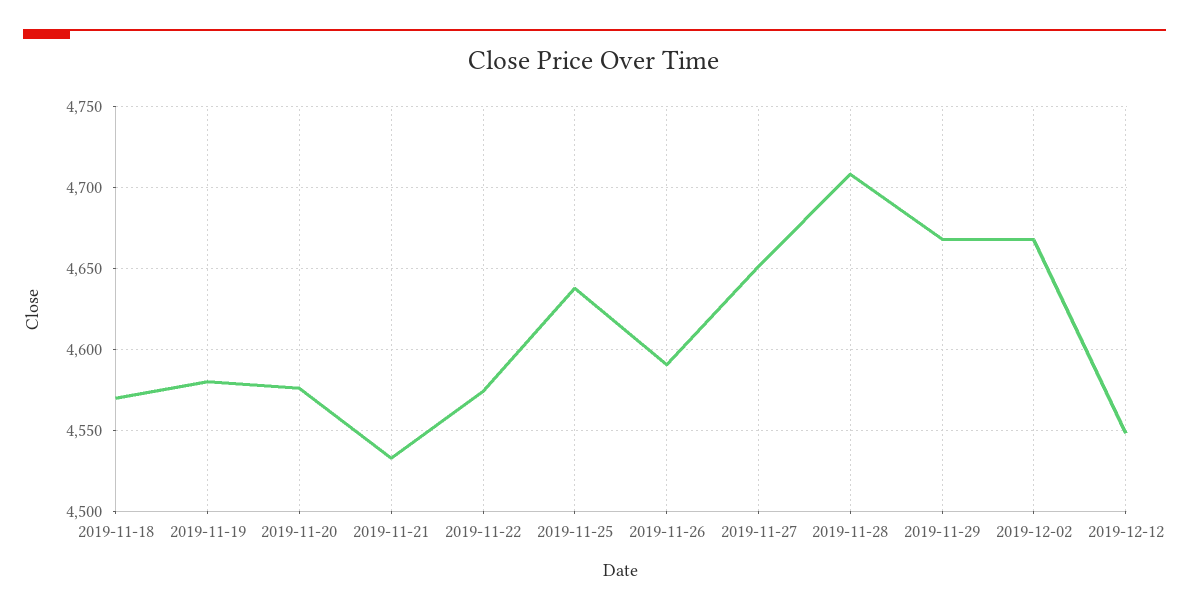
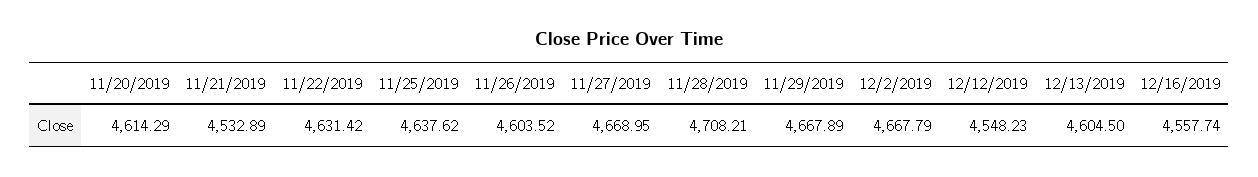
2019-11-18: 4570 -> none
2019-11-19: 4580 -> none
2019-11-20: 4575 -> 4614.29
2019-11-22: 4575 -> 4631.42
2019-11-26: 4590 -> 4603.52
2019-11-27: 4650 -> 4668.95
12/13/2019: none -> 4604.5
12/16/2019: none -> 4557.74

